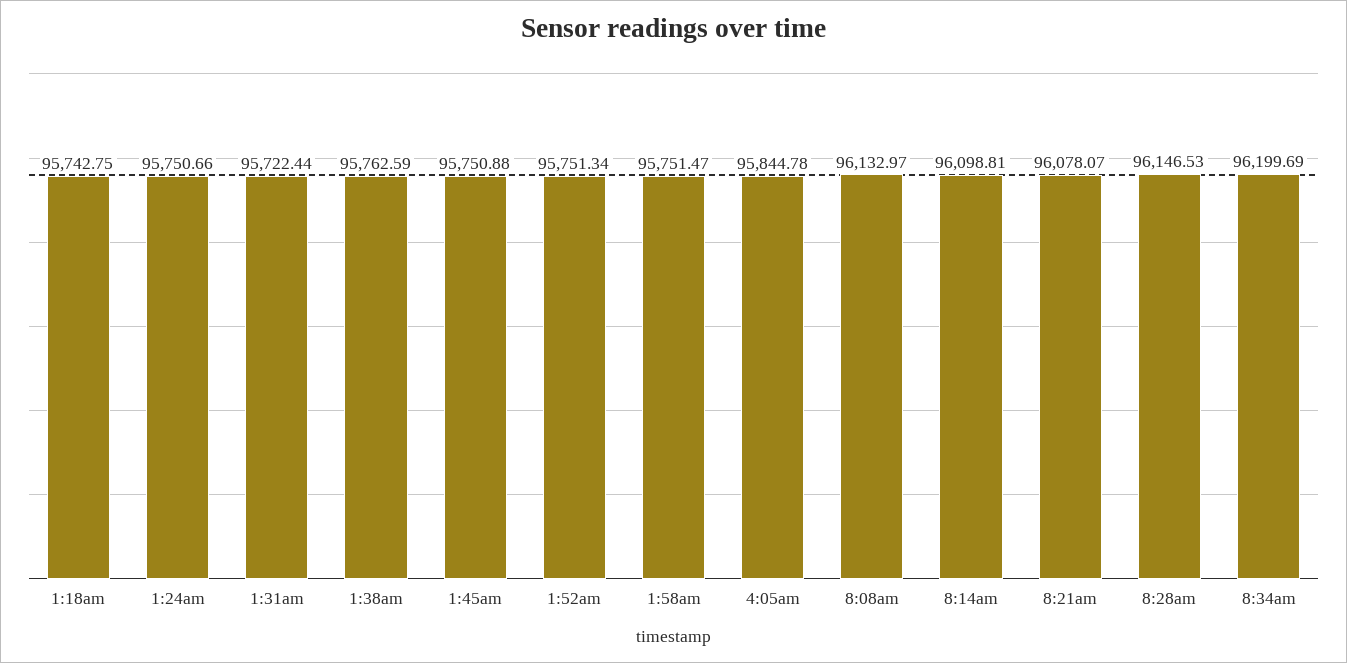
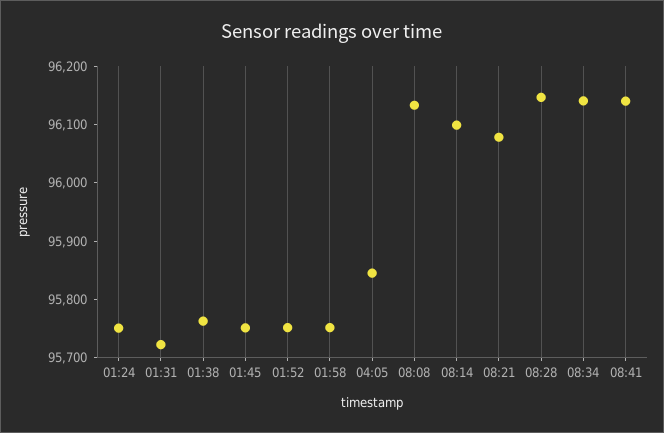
1:18am: 95742.75 -> none
8:34am: 96199.69 -> 96140
08:41: none -> 96140

